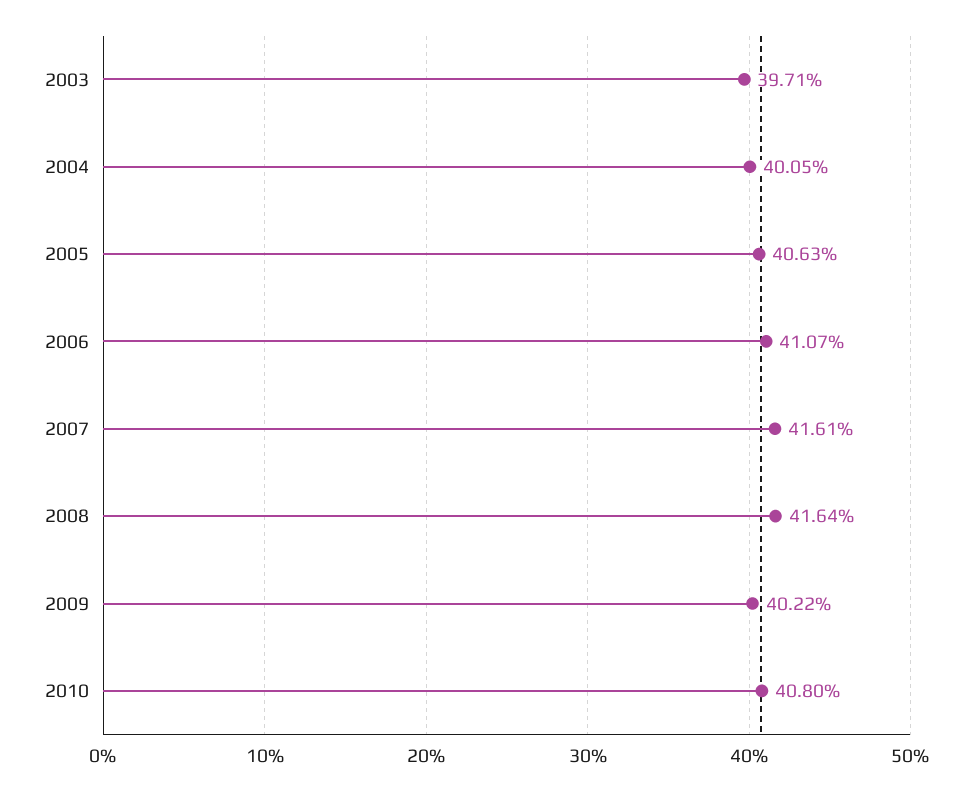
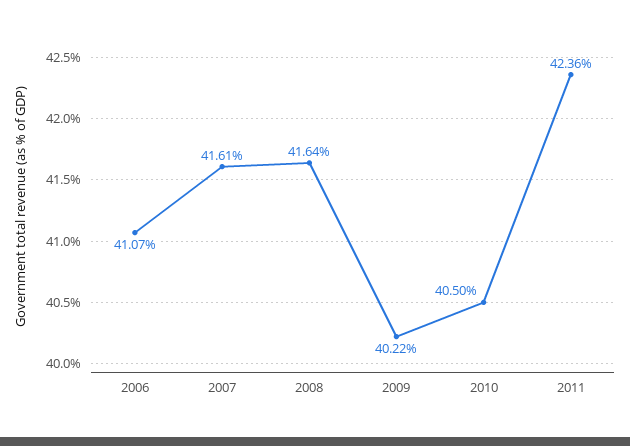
2003: 39.71 -> none
2004: 40.05 -> none
2005: 40.63 -> none
2010: 40.8 -> 40.5
2011: none -> 42.36

